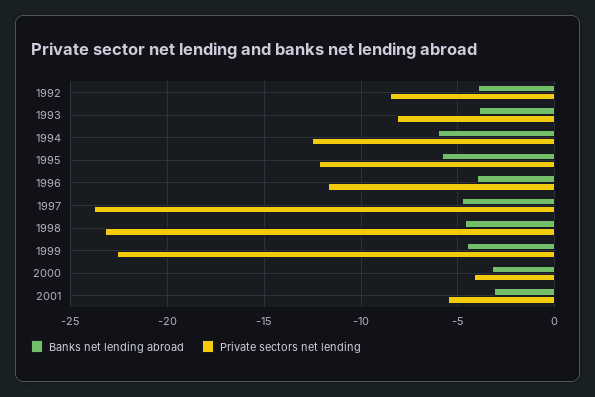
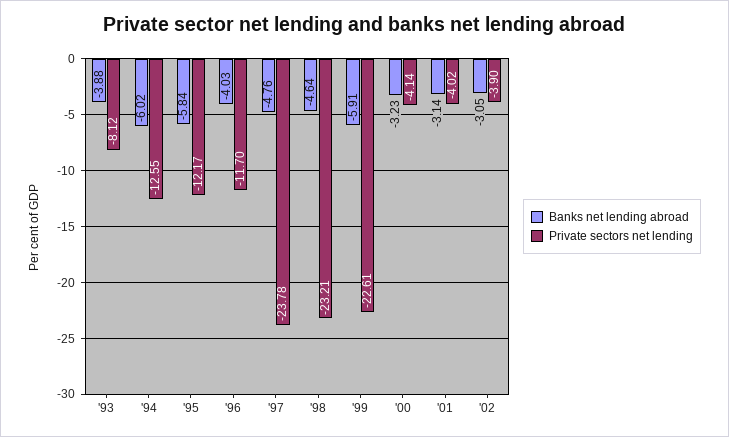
Banks net lending abroad, 1992: -4 -> none
Private sectors net lending, 1992: -8.5 -> none
Banks net lending abroad, 1999: -4.5 -> -5.91
Private sectors net lending, 2001: -5.5 -> -4.02
Banks net lending abroad, '02: none -> -3.05
Private sectors net lending, '02: none -> -3.9

